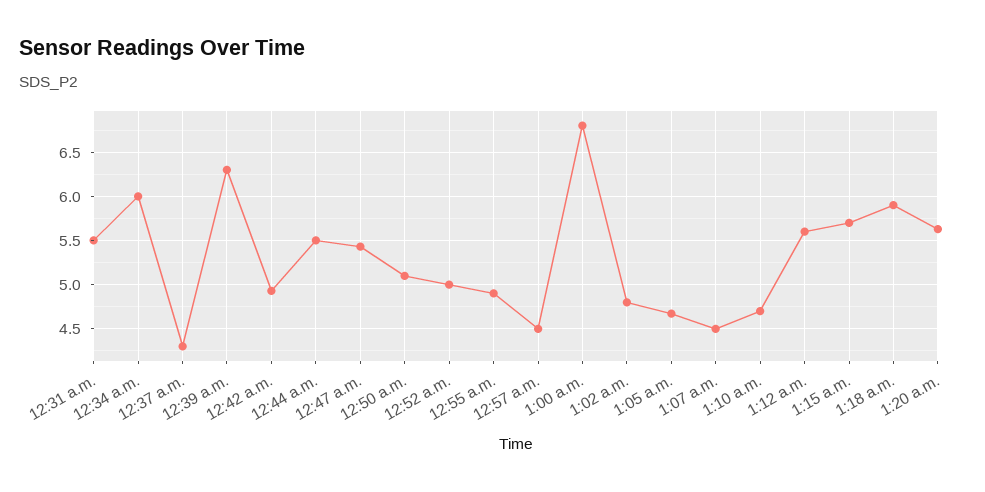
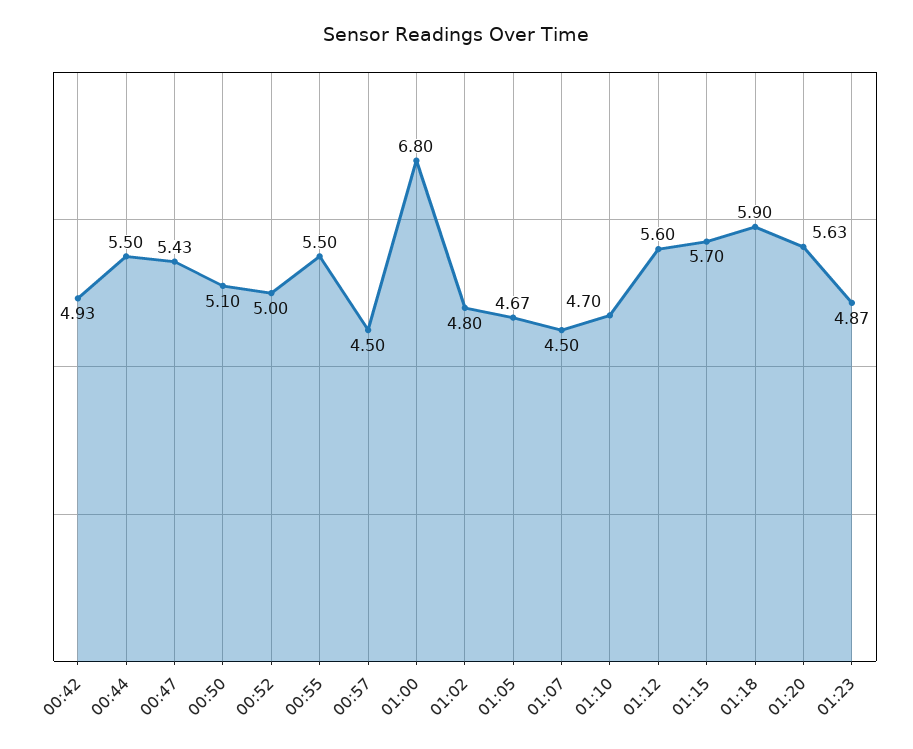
12:31 a.m.: 5.5 -> none
12:34 a.m.: 6 -> none
12:37 a.m.: 4.3 -> none
12:39 a.m.: 6.3 -> none
12:55 a.m.: 4.9 -> 5.5
01:23: none -> 4.87

